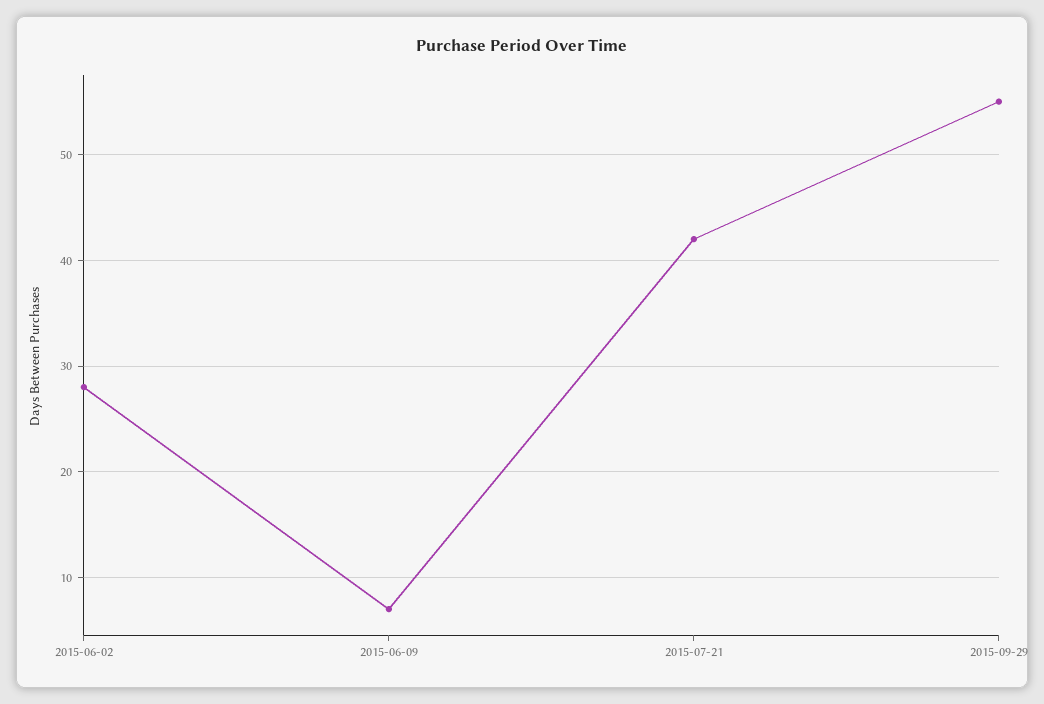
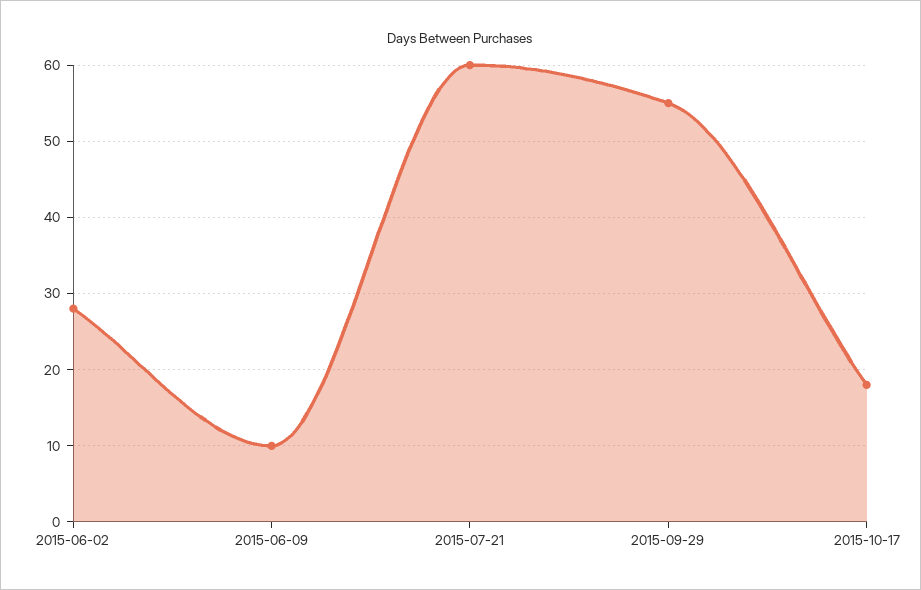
2015-06-09: 7 -> 10
2015-07-21: 42 -> 60
2015-10-17: none -> 18

